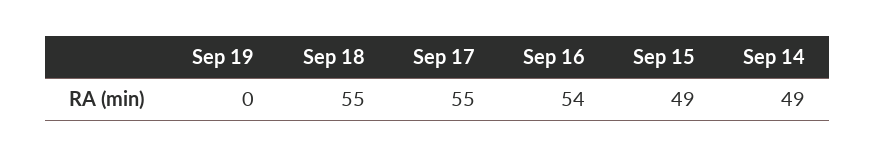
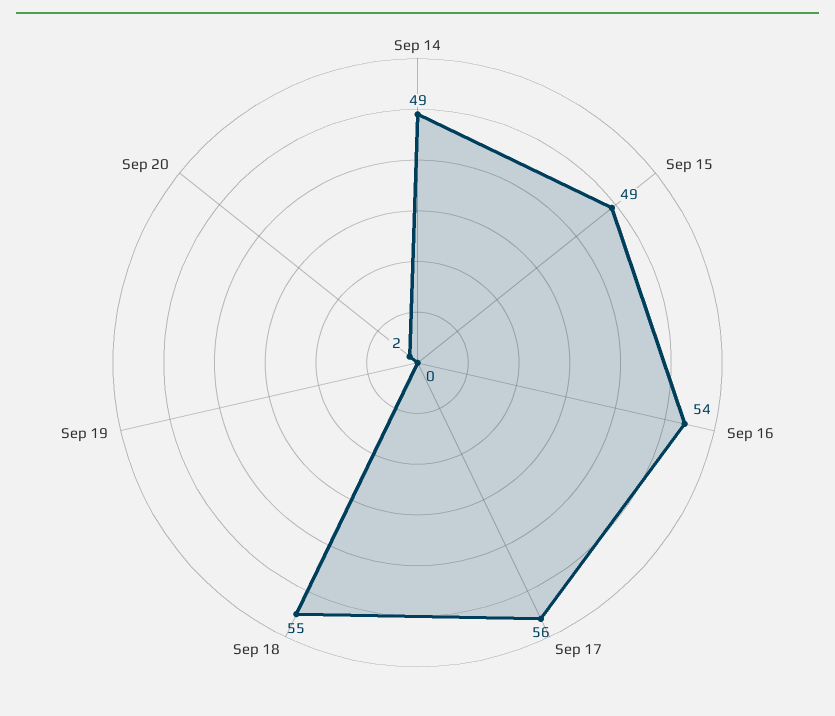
Sep 17: 55 -> 56
Sep 20: none -> 2

